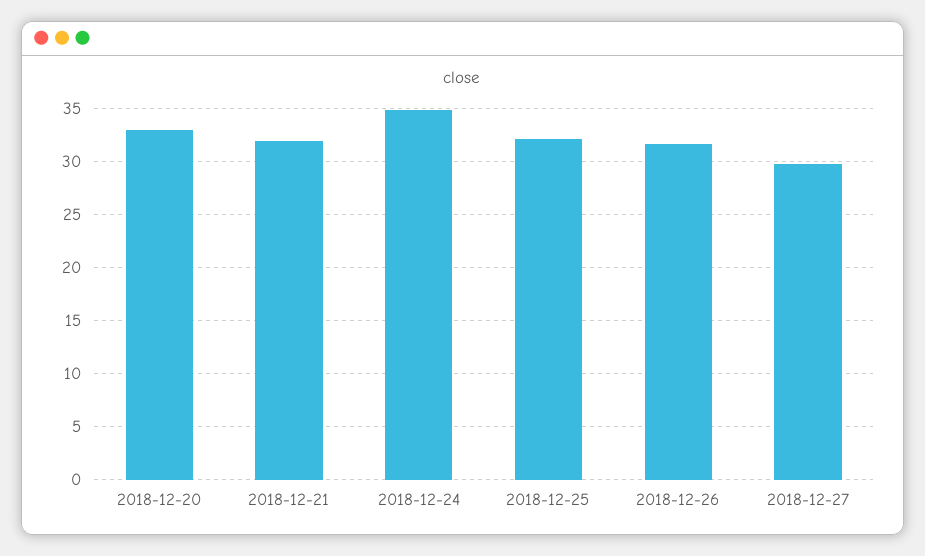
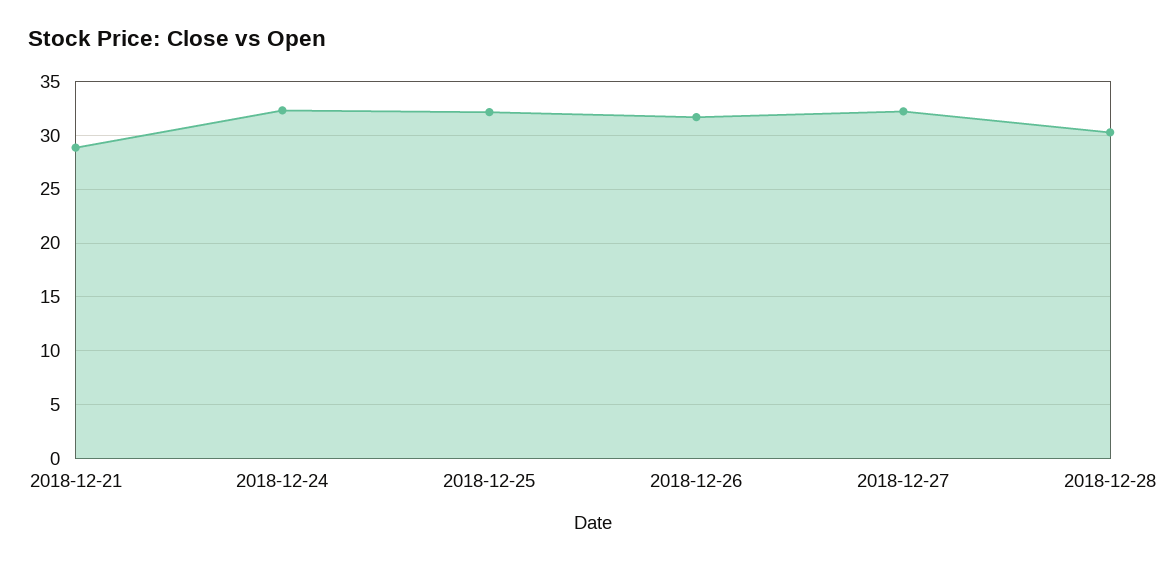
2018-12-20: 33 -> none
2018-12-21: 32 -> 29
2018-12-24: 35 -> 32
2018-12-27: 30 -> 32
2018-12-28: none -> 30

